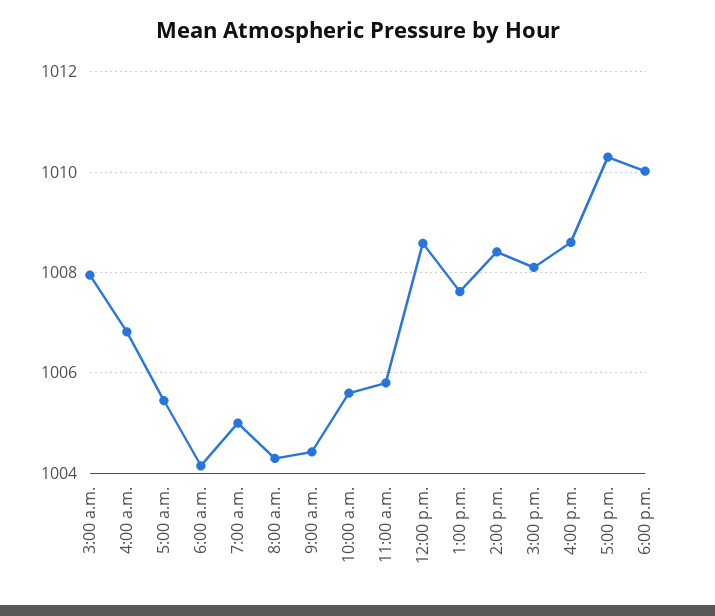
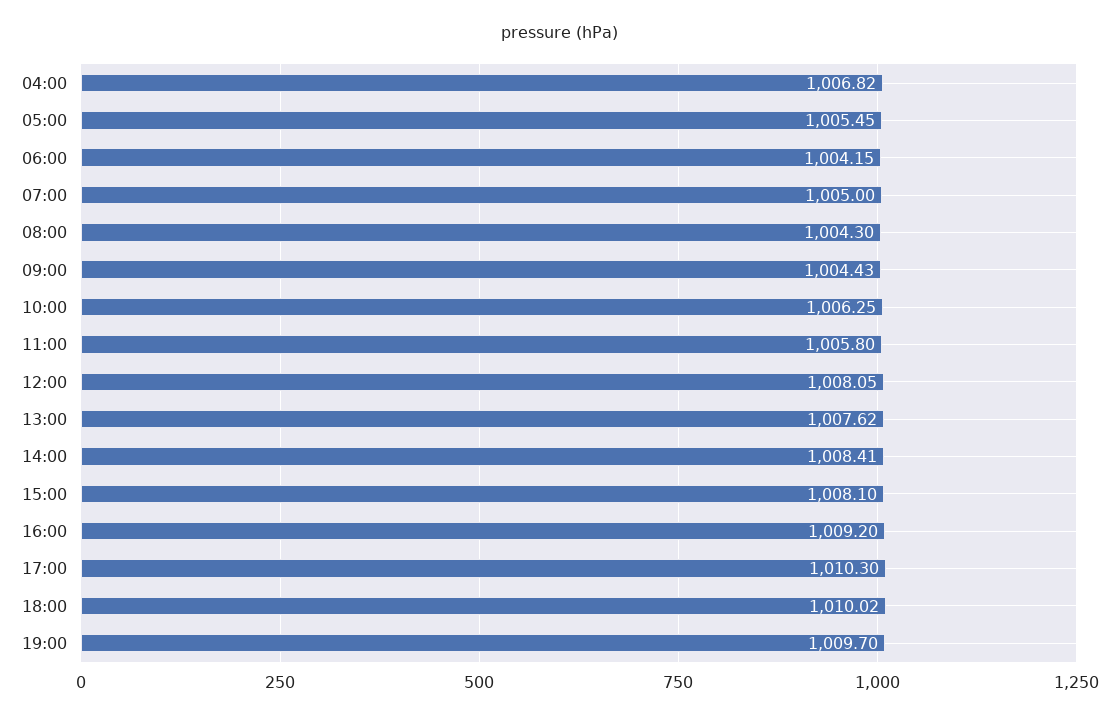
3:00 a.m.: 1008 -> none
10:00 a.m.: 1005.6 -> 1006.25
12:00 p.m.: 1008.6 -> 1008.05
4:00 p.m.: 1008.6 -> 1009.2
19:00: none -> 1009.7

